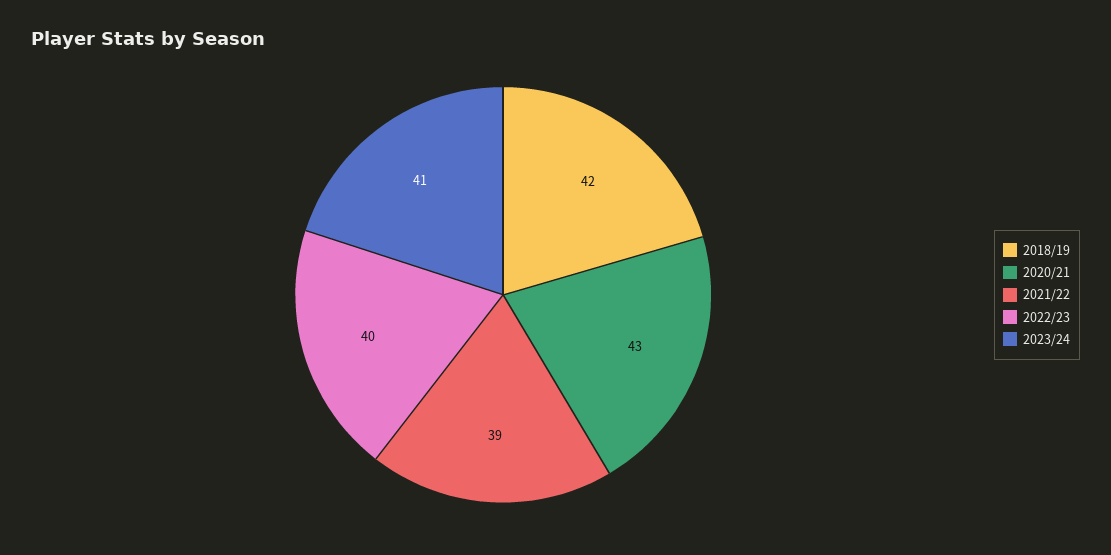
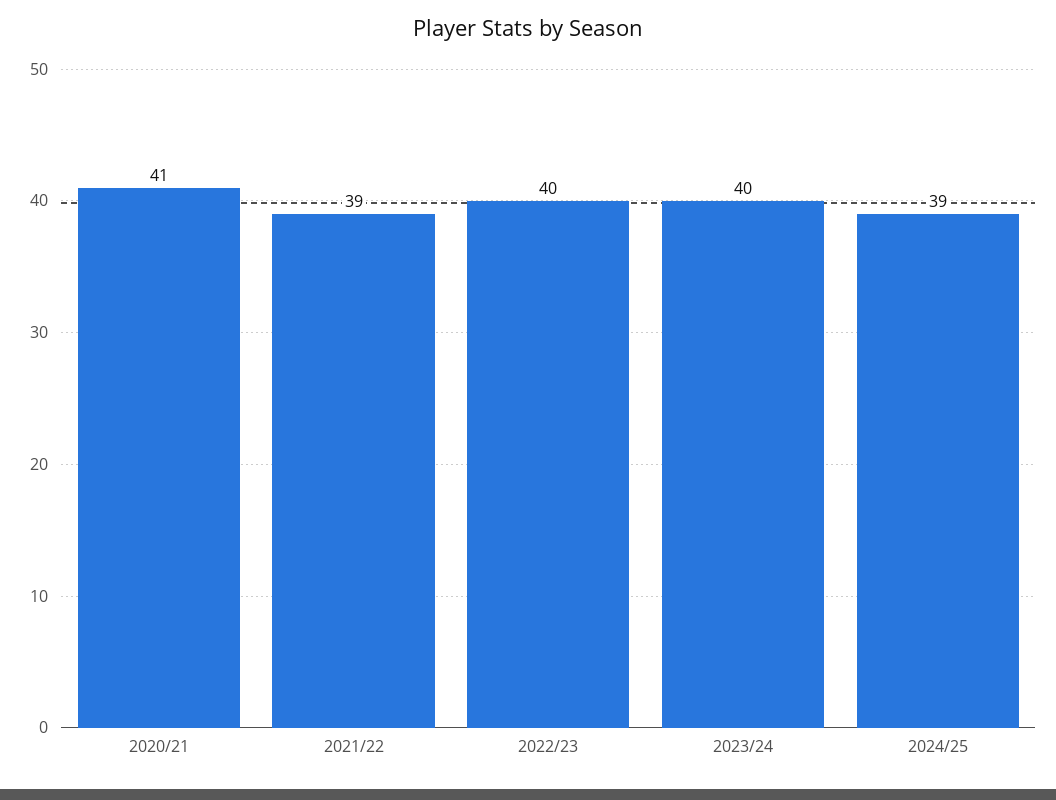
2018/19: 42 -> none
2020/21: 43 -> 41
2023/24: 41 -> 40
2024/25: none -> 39

